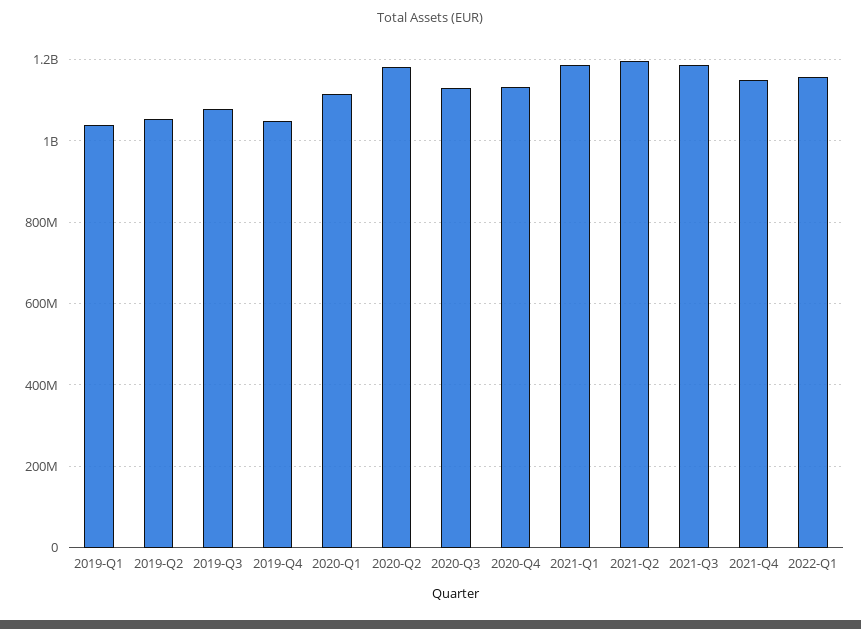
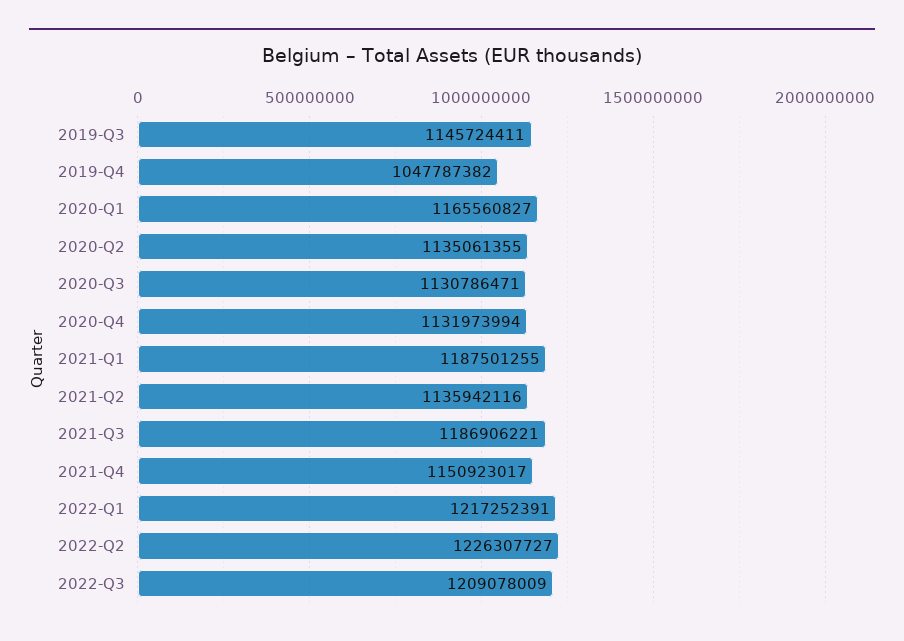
2019-Q1: 1040000000 -> none
2019-Q2: 1060000000 -> none
2019-Q3: 1080000000 -> 1145724411
2020-Q1: 1120000000 -> 1165560827
2020-Q2: 1180000000 -> 1135061355
2021-Q2: 1200000000 -> 1135942116
2022-Q1: 1160000000 -> 1217252391
2022-Q2: none -> 1226307727
2022-Q3: none -> 1209078009

